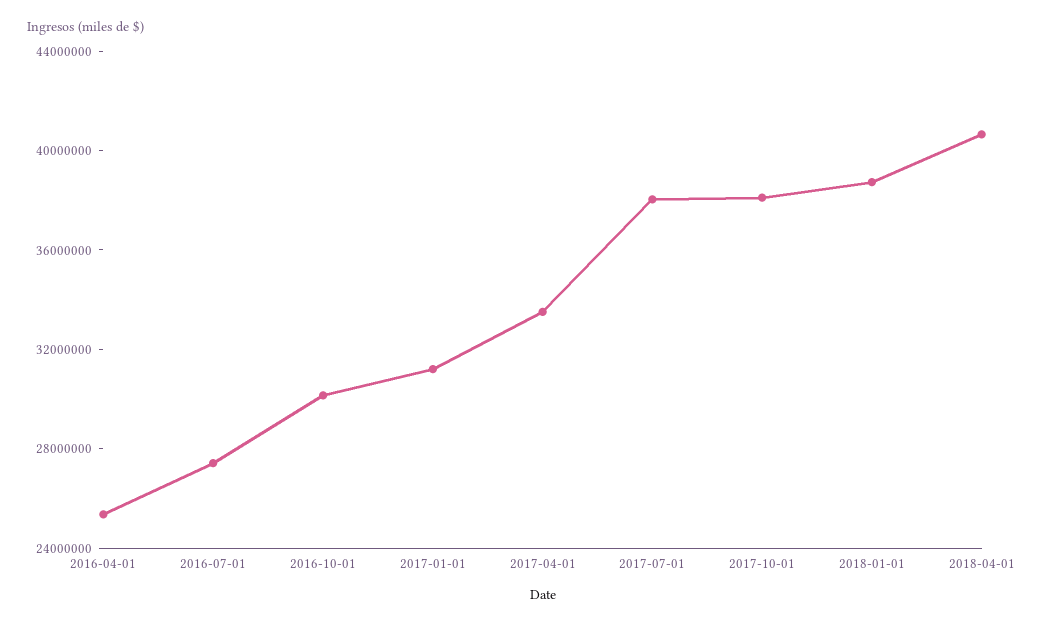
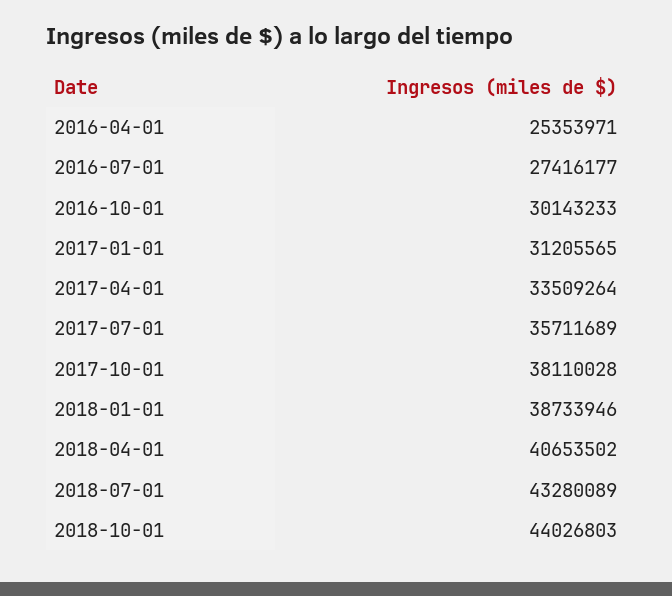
2017-07-01: 38000000 -> 35711689
2018-07-01: none -> 43280089
2018-10-01: none -> 44026803

